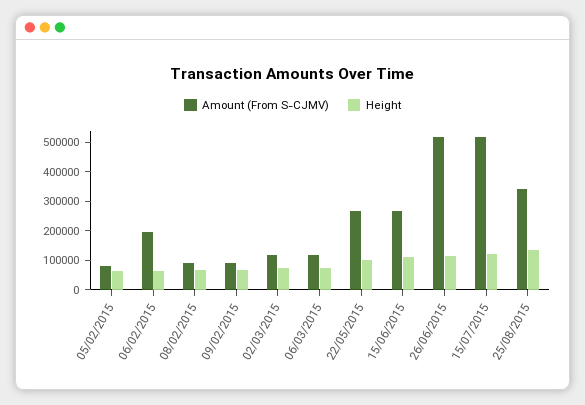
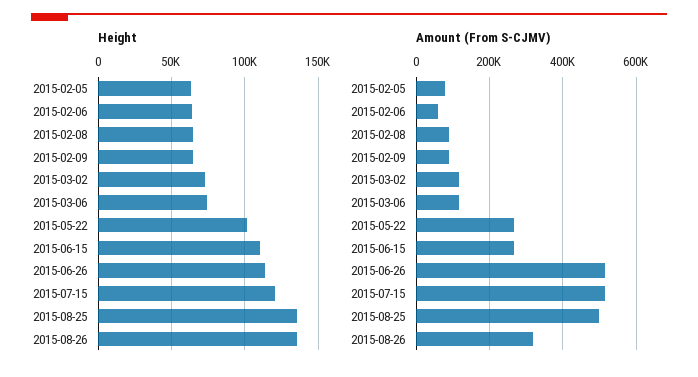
Amount (From S-CJMV), 06/02/2015: 200000 -> 60000
Amount (From S-CJMV), 25/08/2015: 350000 -> 500000
Height, 2015-08-26: none -> 135000
Amount (From S-CJMV), 2015-08-26: none -> 320000

